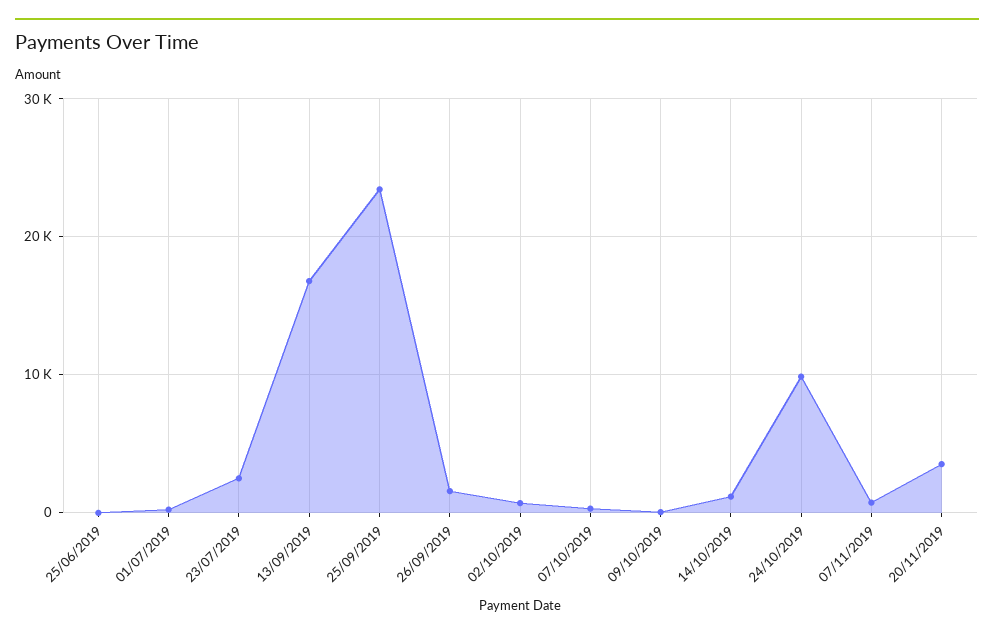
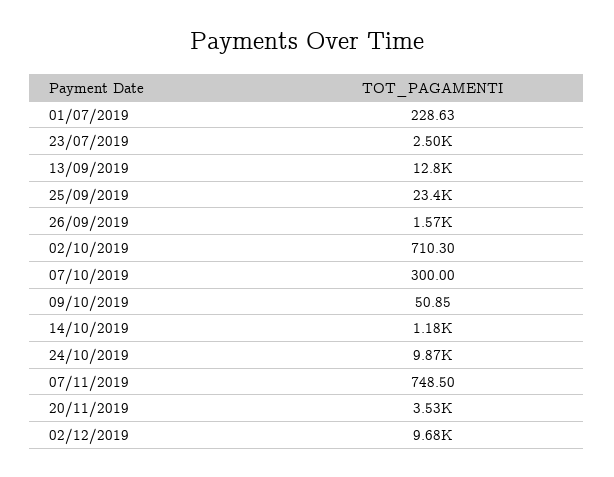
25/06/2019: 0 -> none
13/09/2019: 17000 -> 12800
02/12/2019: none -> 9680

